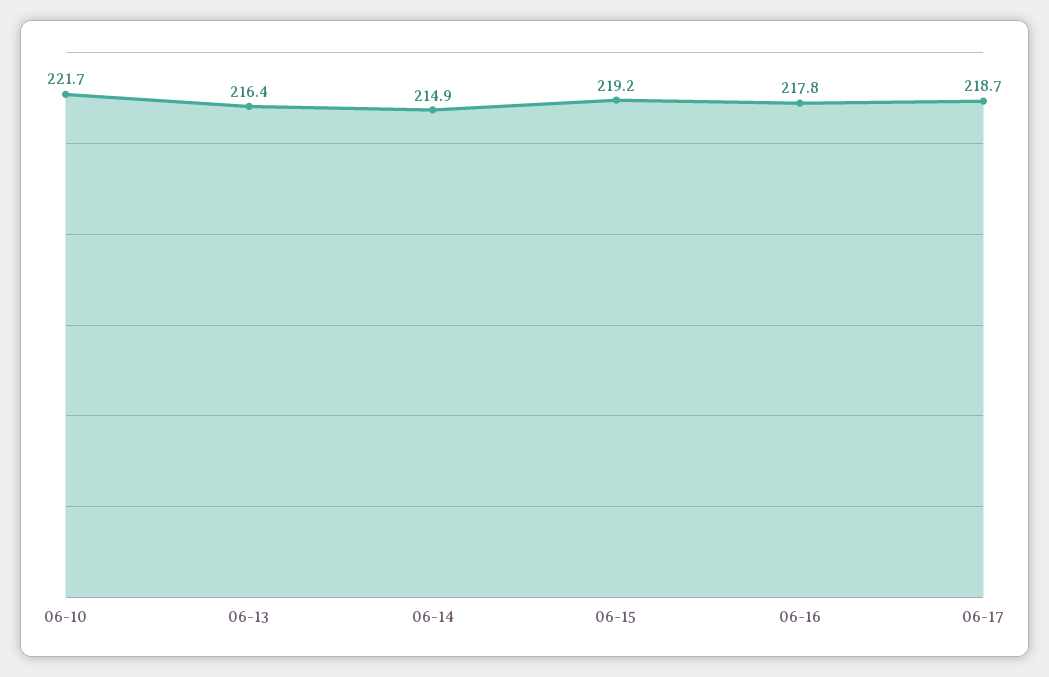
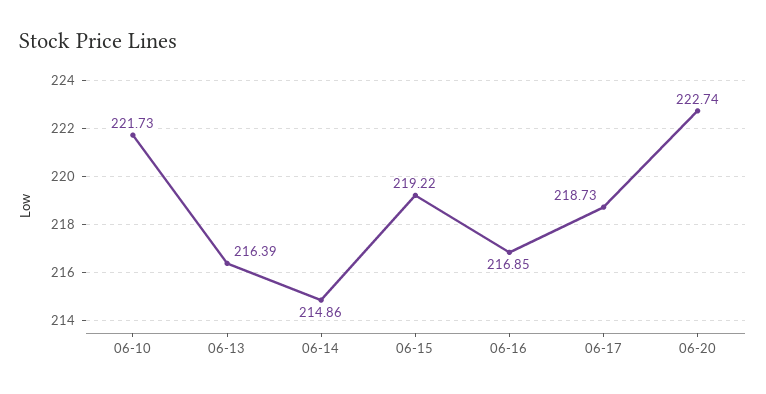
06-16: 217.8 -> 216.85
06-20: none -> 222.74

